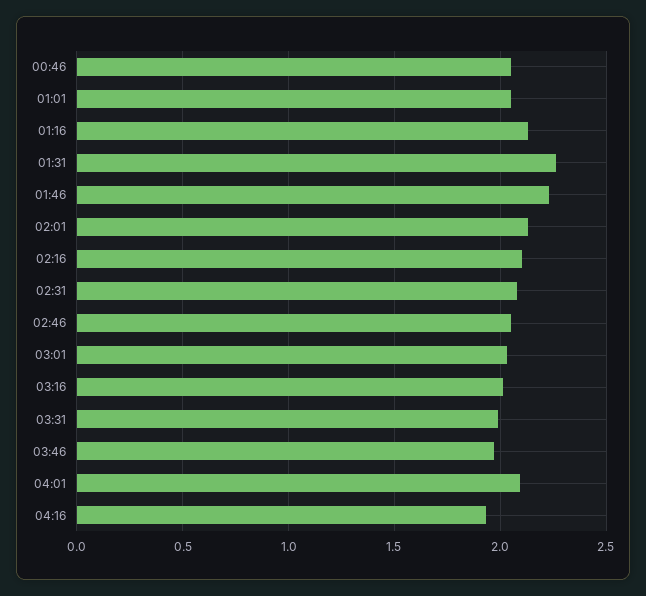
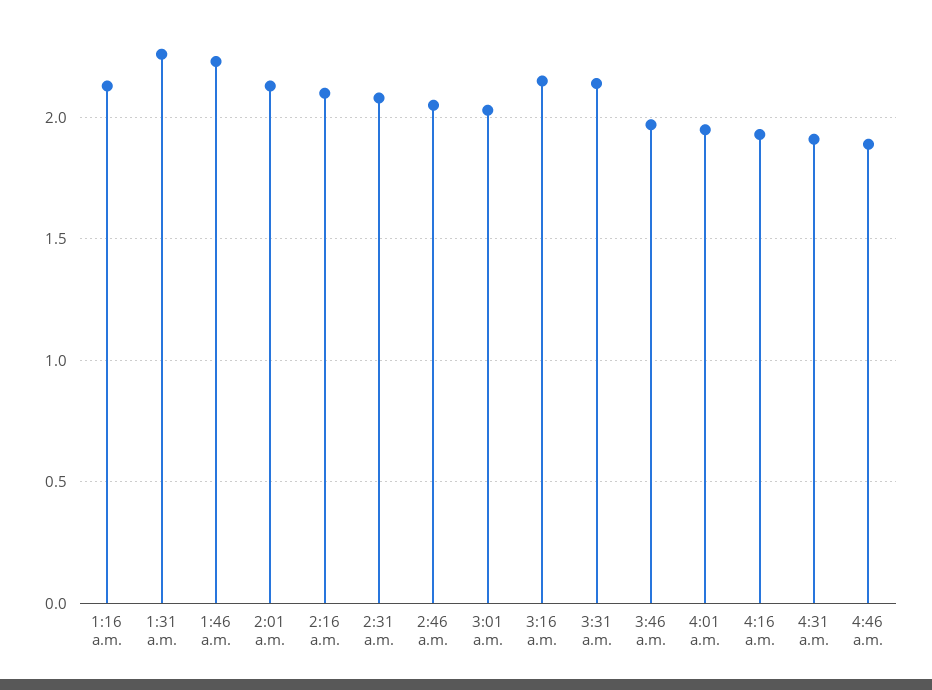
00:46: 2.05 -> none
01:01: 2.05 -> none
03:16: 2 -> 2.15
03:31: 2 -> 2.15
04:01: 2.1 -> 1.95
4:31 a.m.: none -> 1.9
4:46 a.m.: none -> 1.9

